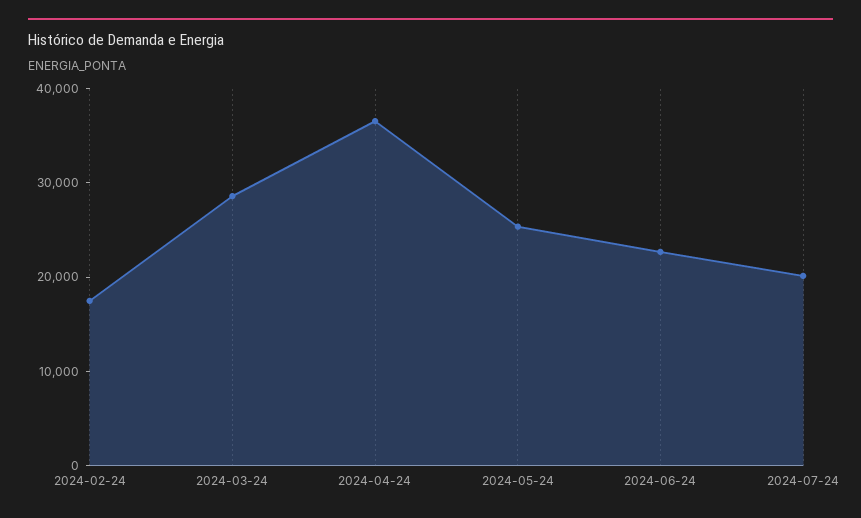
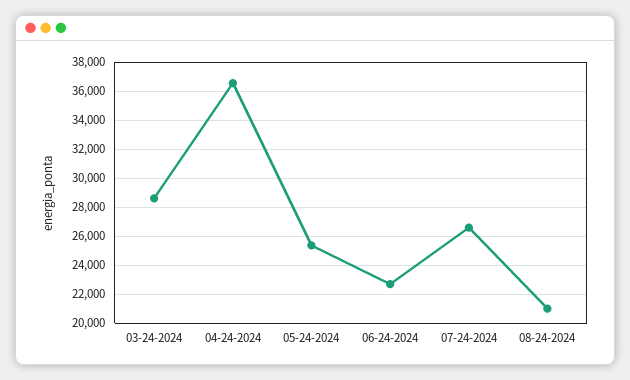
2024-02-24: 18000 -> none
2024-07-24: 20000 -> 26500
08-24-2024: none -> 21000

